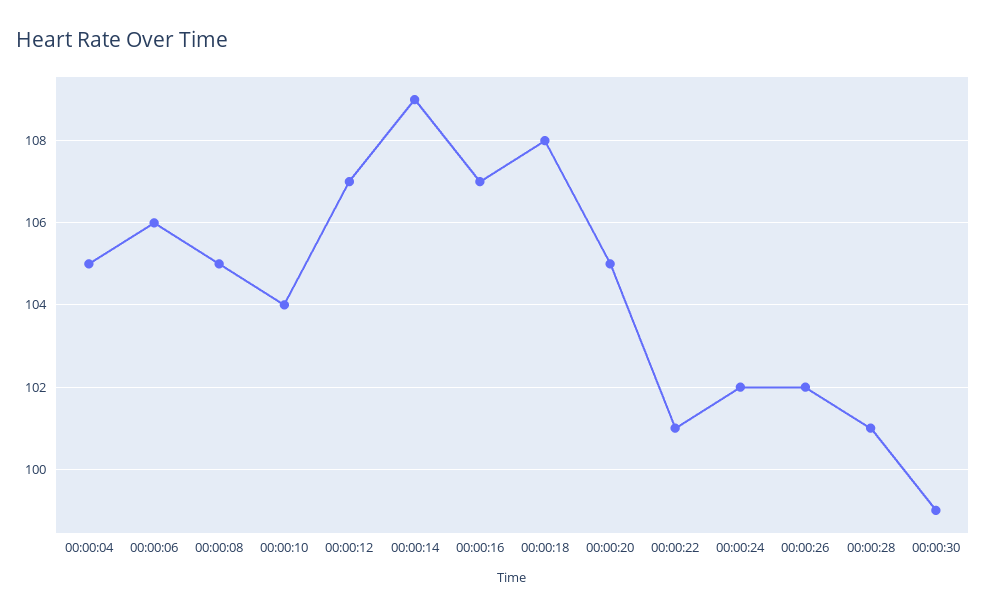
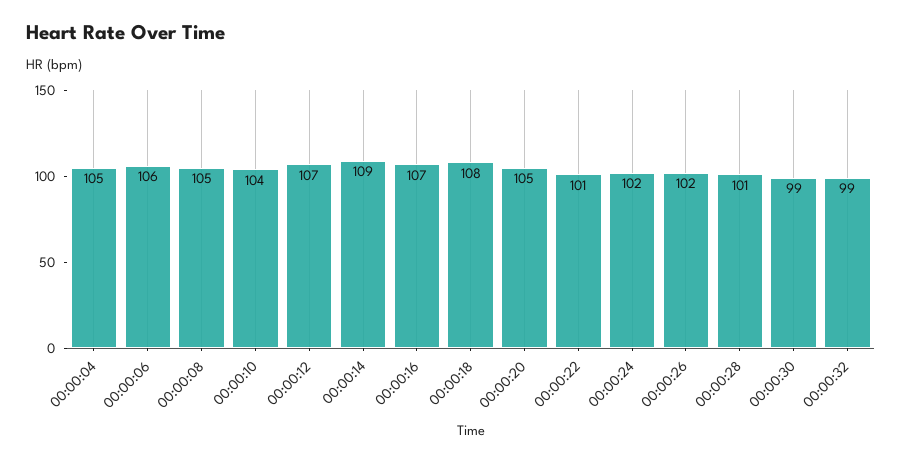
00:00:32: none -> 99

